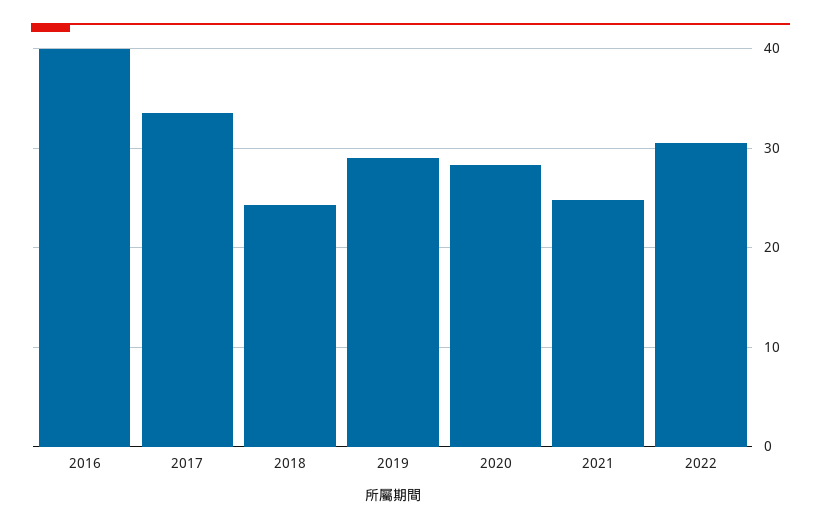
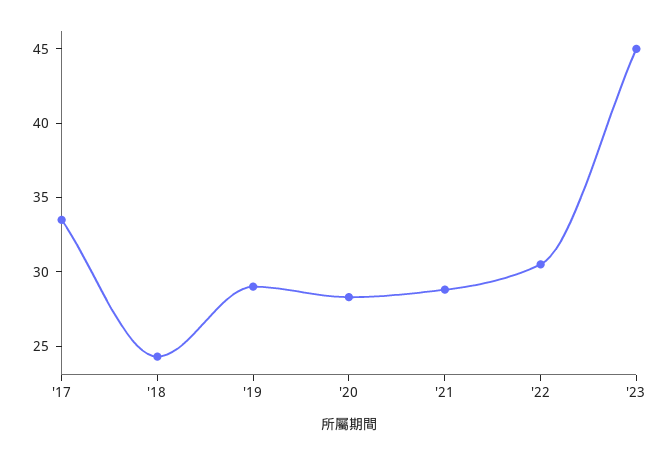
2016: 40 -> none
2021: 25 -> 29
'23: none -> 45

